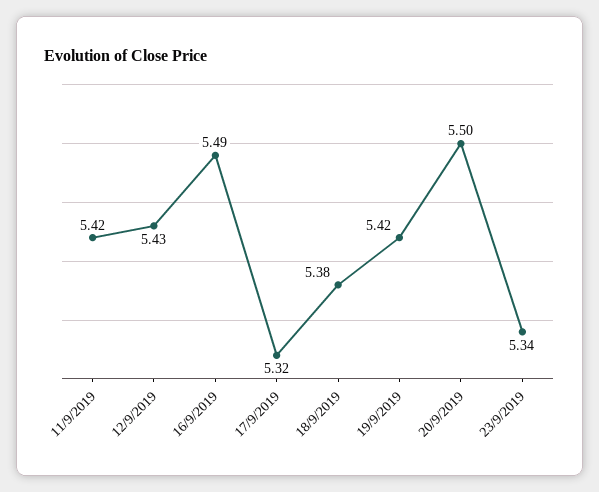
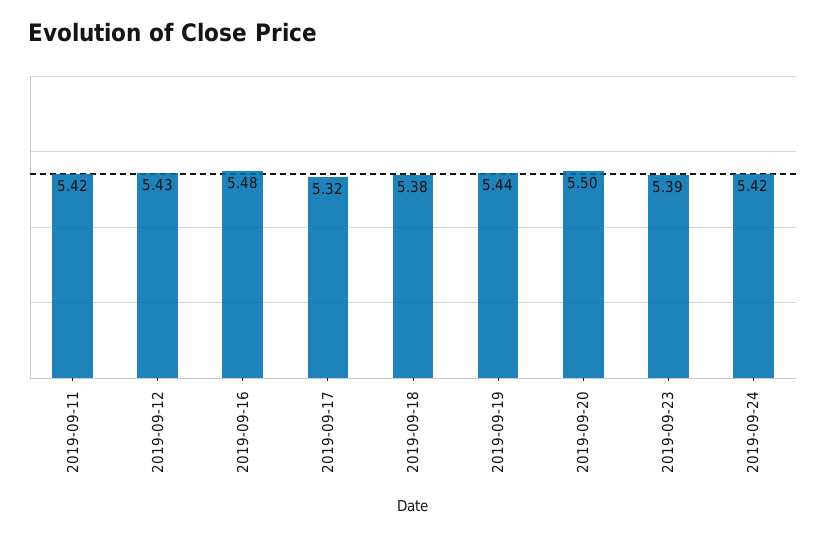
16/9/2019: 5.49 -> 5.48
19/9/2019: 5.42 -> 5.44
23/9/2019: 5.34 -> 5.39
2019-09-24: none -> 5.42

